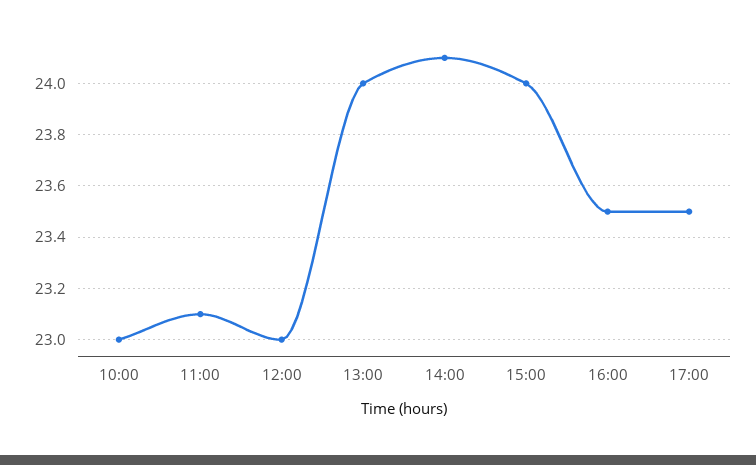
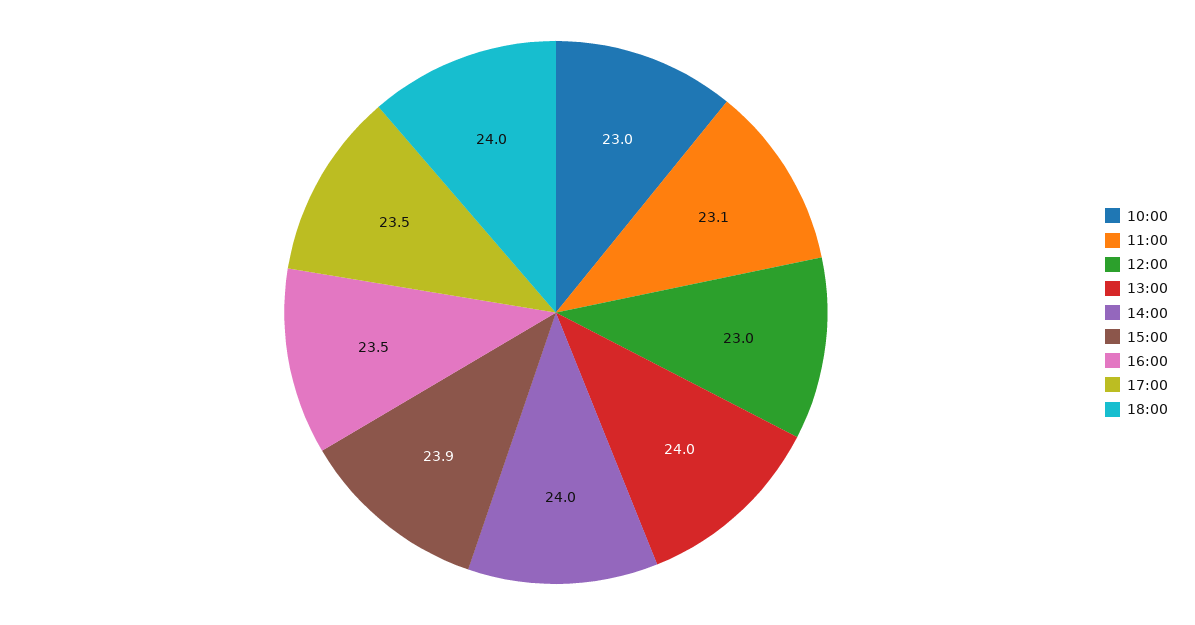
14:00: 24.1 -> 24
15:00: 24 -> 23.9
18:00: none -> 24

